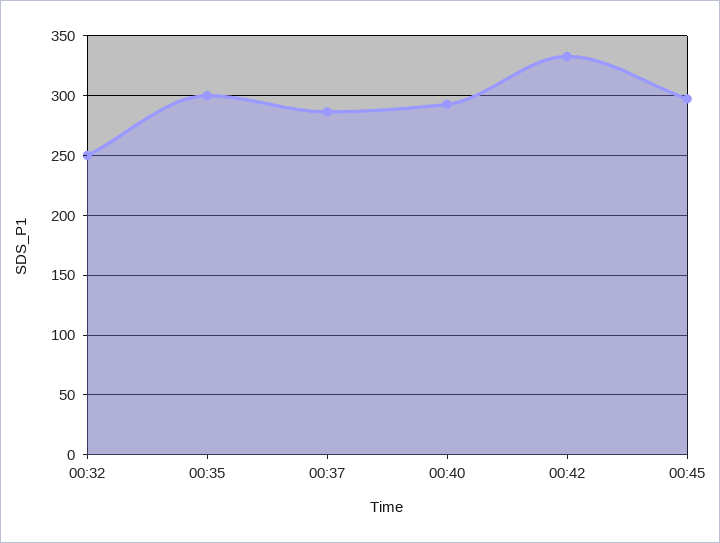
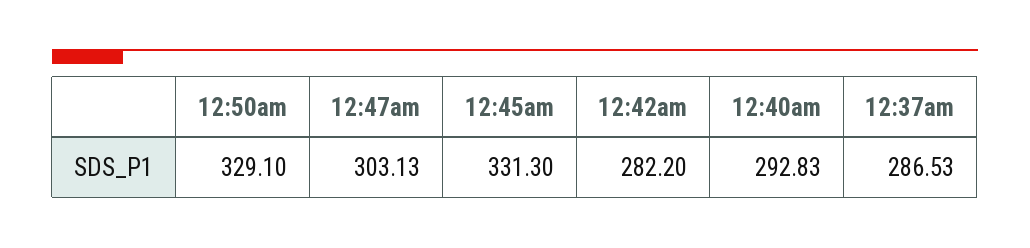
00:32: 250 -> none
00:35: 300 -> none
00:42: 330 -> 282.2
00:45: 300 -> 331.3
12:50am: none -> 329.1
12:47am: none -> 303.13

